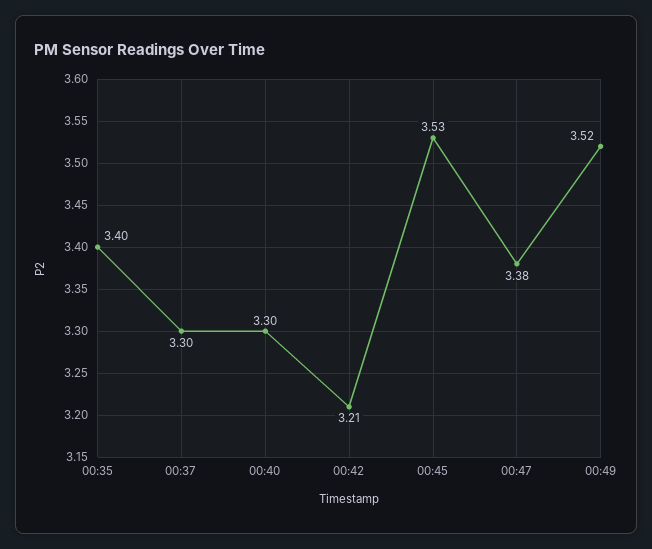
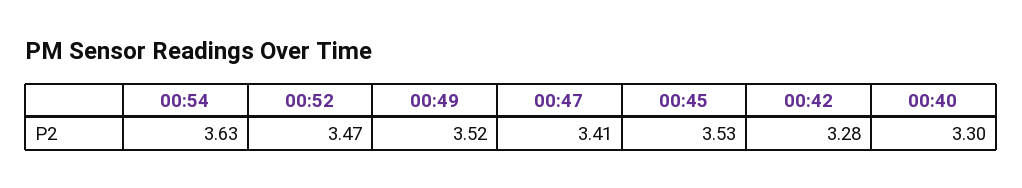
00:35: 3.4 -> none
00:37: 3.3 -> none
00:42: 3.21 -> 3.28
00:47: 3.38 -> 3.41
00:54: none -> 3.63
00:52: none -> 3.47

